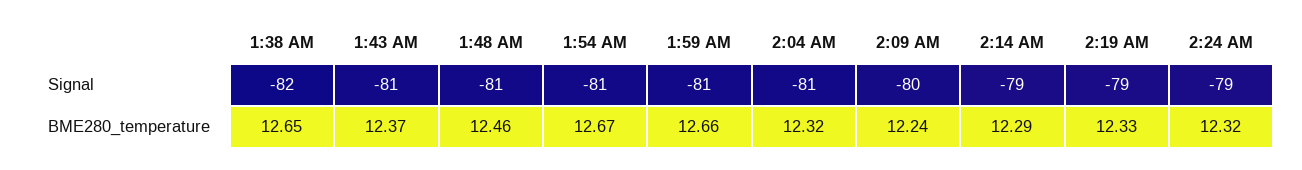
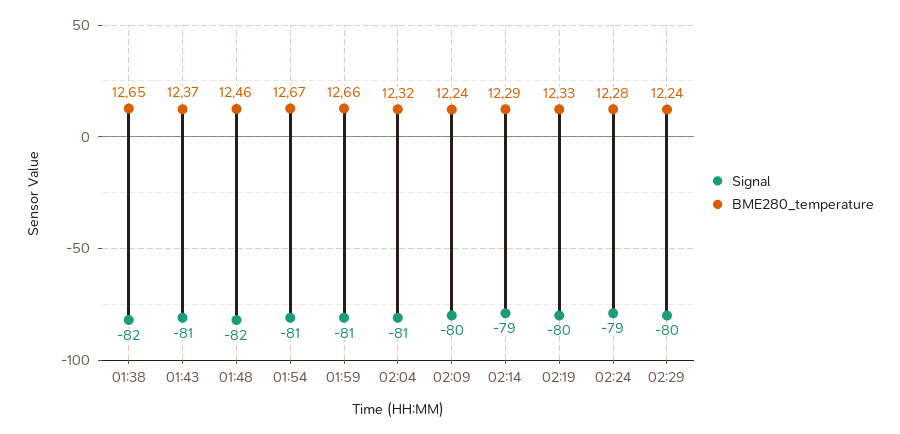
Signal, 1:48 AM: -81 -> -82
Signal, 2:19 AM: -79 -> -80
BME280_temperature, 2:24 AM: 12.32 -> 12.28
Signal, 02:29: none -> -80
BME280_temperature, 02:29: none -> 12.24

